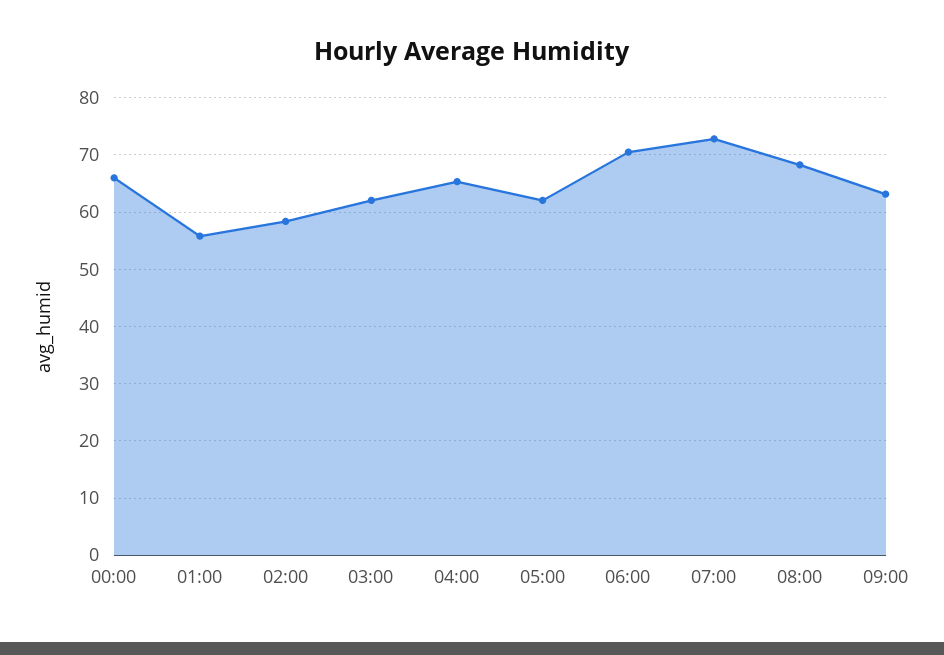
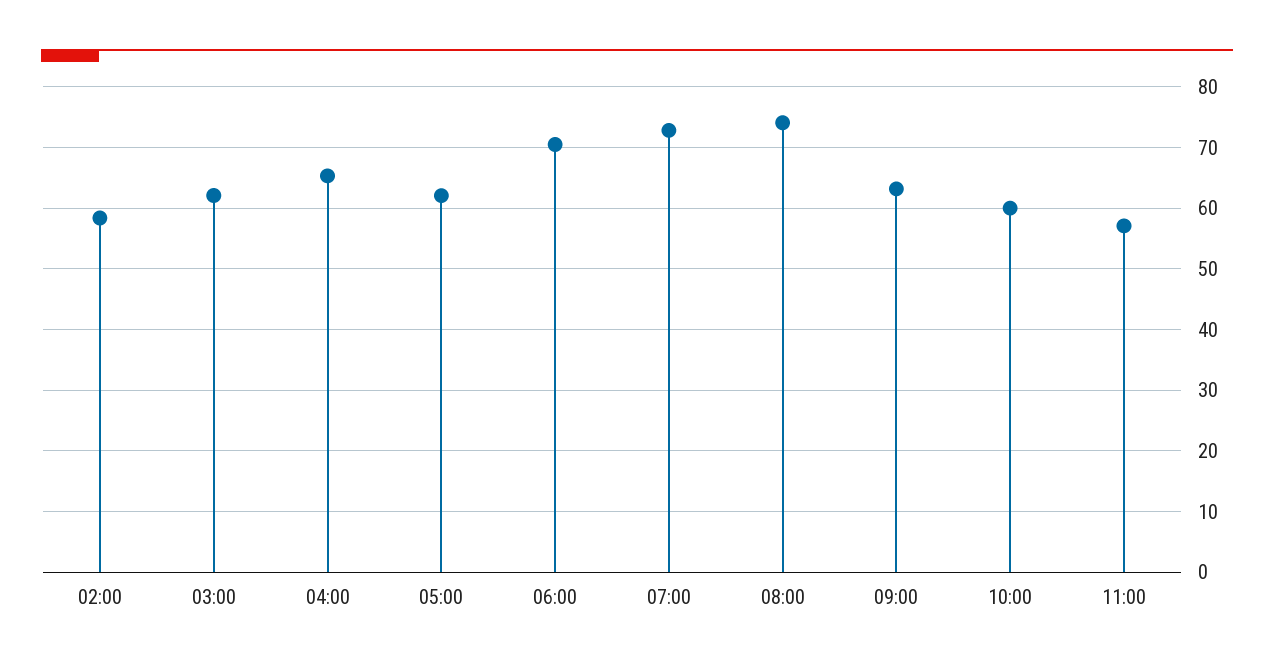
00:00: 66 -> none
01:00: 56 -> none
08:00: 68 -> 74
10:00: none -> 60
11:00: none -> 57

